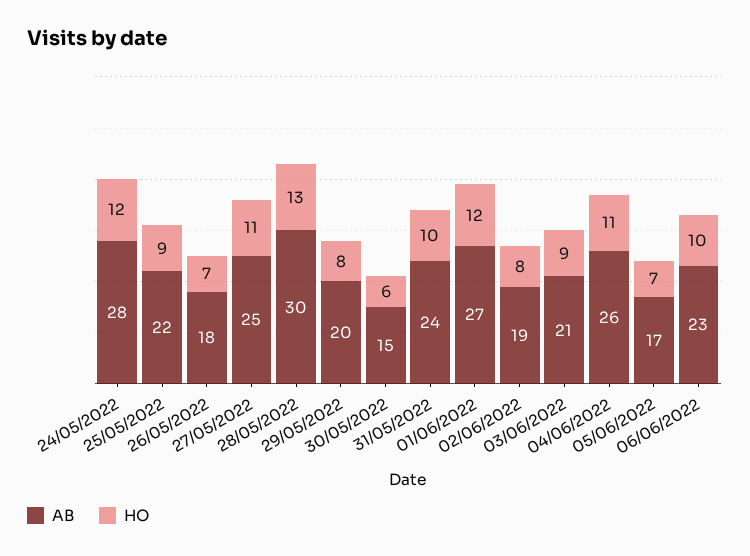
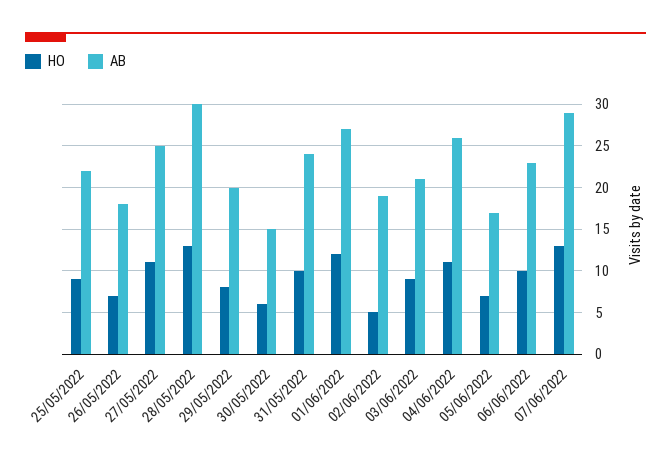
AB, 24/05/2022: 28 -> none
HO, 24/05/2022: 12 -> none
HO, 02/06/2022: 8 -> 5
HO, 07/06/2022: none -> 13
AB, 07/06/2022: none -> 29

